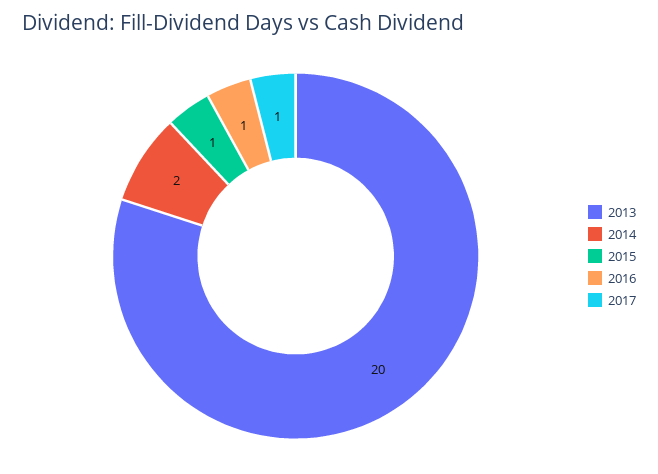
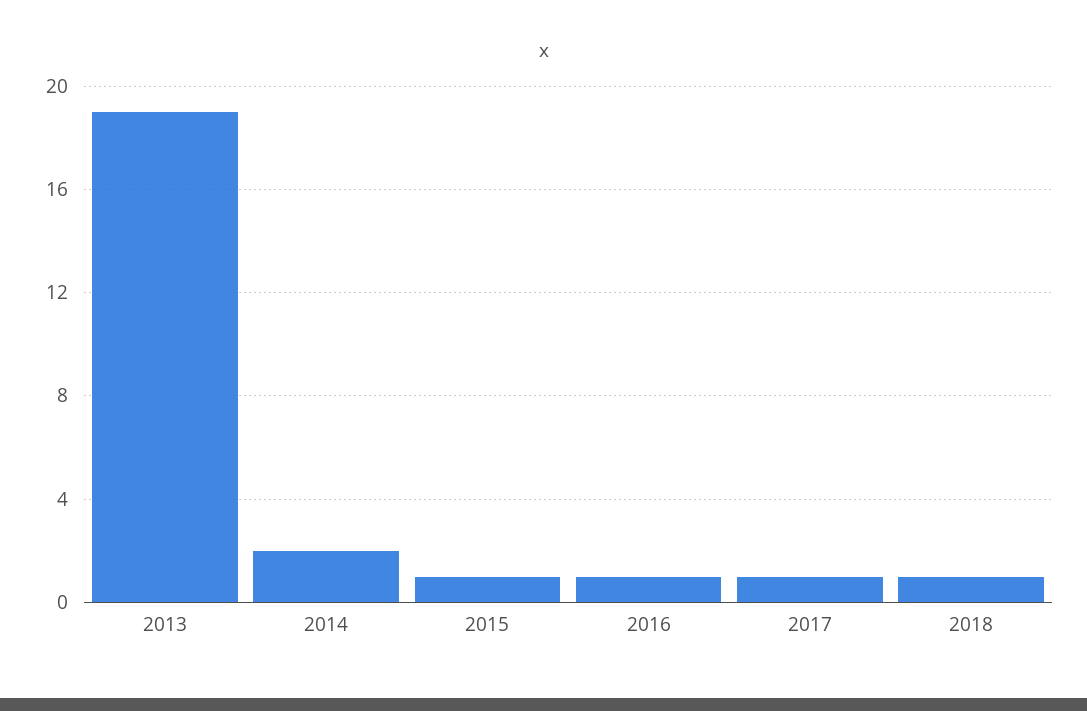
2013: 20 -> 19
2018: none -> 1

